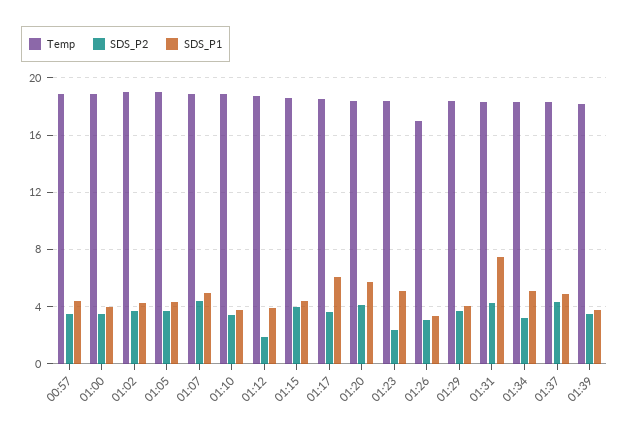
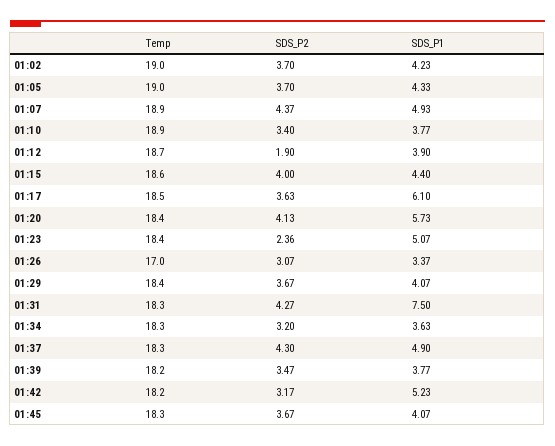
Temp, 00:57: 19 -> none
SDS_P2, 00:57: 3.5 -> none
SDS_P1, 00:57: 4.5 -> none
Temp, 01:00: 19 -> none
SDS_P2, 01:00: 3.5 -> none
SDS_P1, 01:00: 4 -> none
SDS_P1, 01:34: 5 -> 3.63
Temp, 01:42: none -> 18.2
SDS_P2, 01:42: none -> 3.17
SDS_P1, 01:42: none -> 5.23
Temp, 01:45: none -> 18.3
SDS_P2, 01:45: none -> 3.67
SDS_P1, 01:45: none -> 4.07

